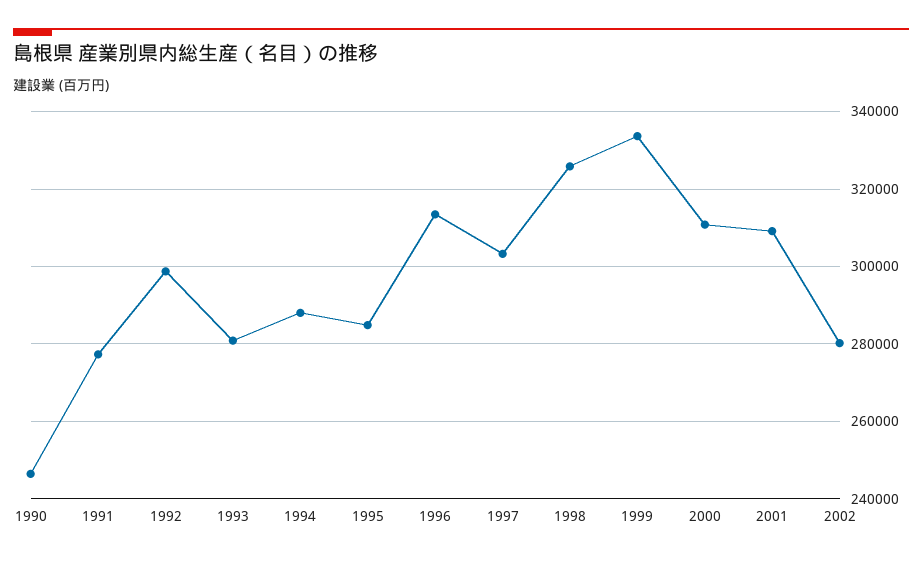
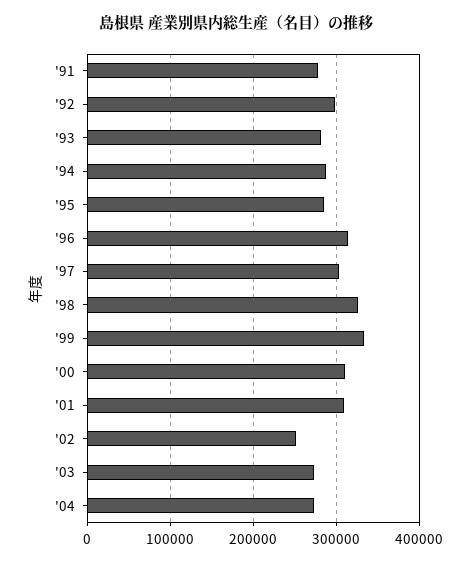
1990: 246000 -> none
2002: 280000 -> 250000
'03: none -> 270000
'04: none -> 270000

